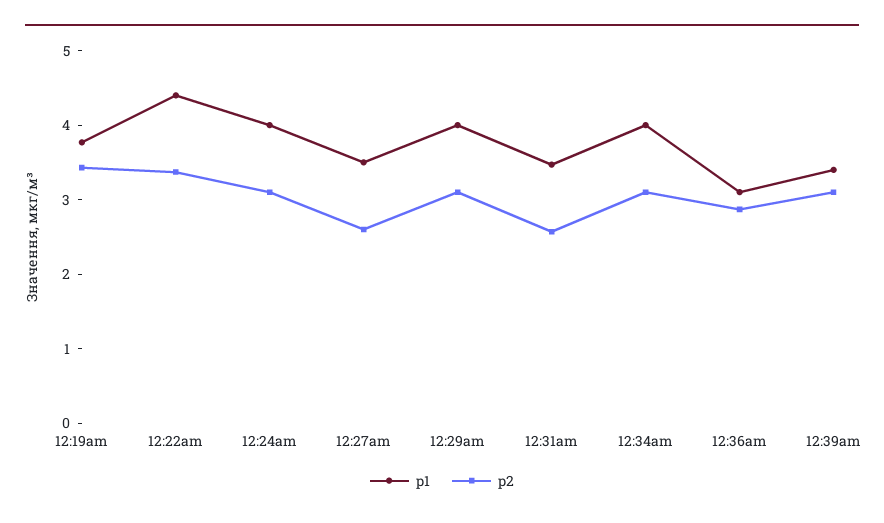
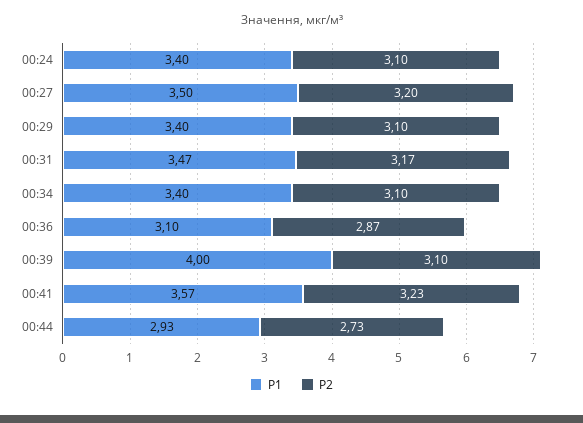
p1, 12:19am: 3.8 -> none
p2, 12:19am: 3.4 -> none
p1, 12:22am: 4.4 -> none
p2, 12:22am: 3.4 -> none
p1, 12:24am: 4 -> 3.4
p2, 12:27am: 2.6 -> 3.2
p1, 12:29am: 4 -> 3.4
p2, 12:31am: 2.6 -> 3.17
p1, 12:34am: 4 -> 3.4
p1, 12:39am: 3.4 -> 4
p1, 00:41: none -> 3.57
p2, 00:41: none -> 3.23
p1, 00:44: none -> 2.93
p2, 00:44: none -> 2.73

